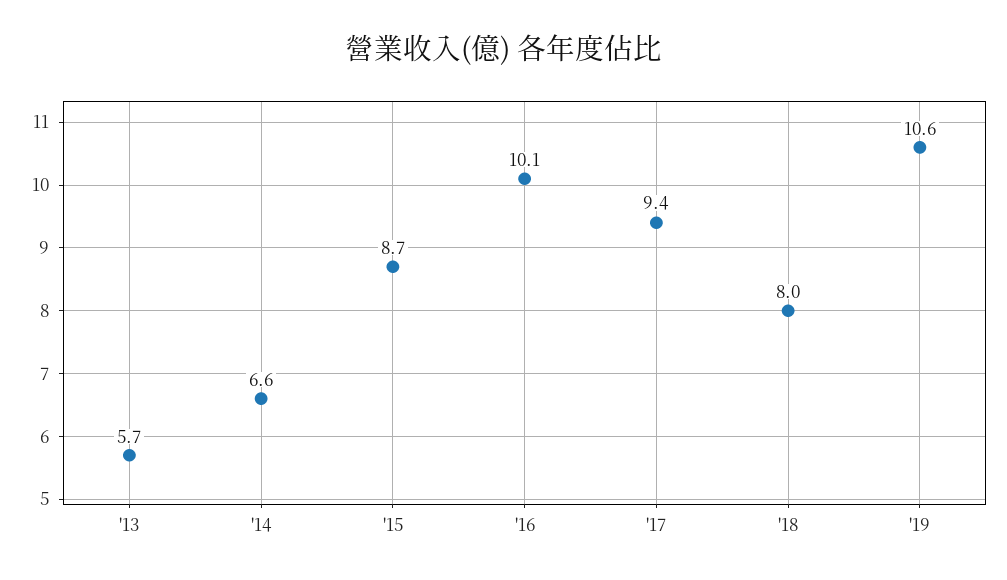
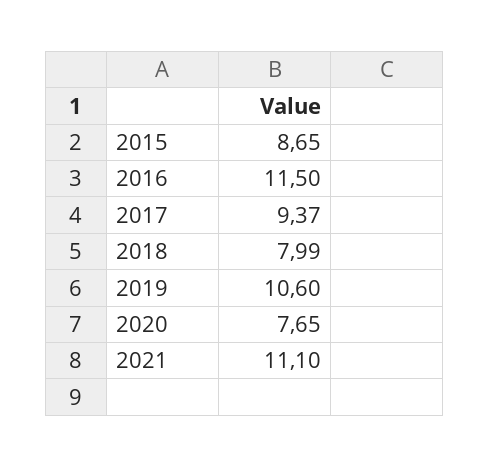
'13: 5.7 -> none
'14: 6.6 -> none
'16: 10.1 -> 11.5
2020: none -> 7.65
2021: none -> 11.1

